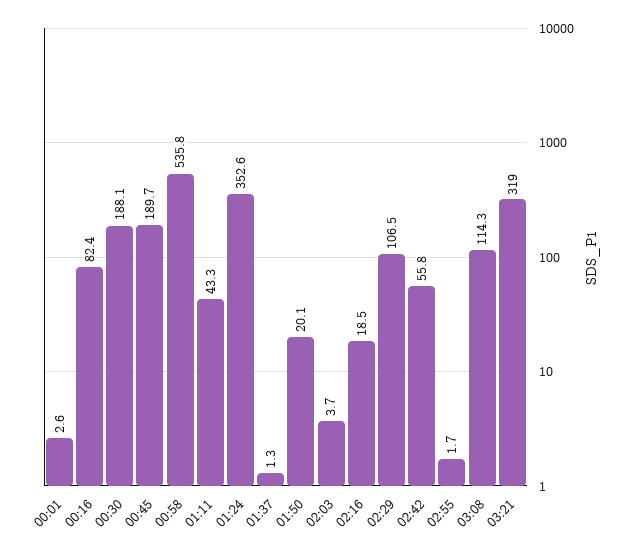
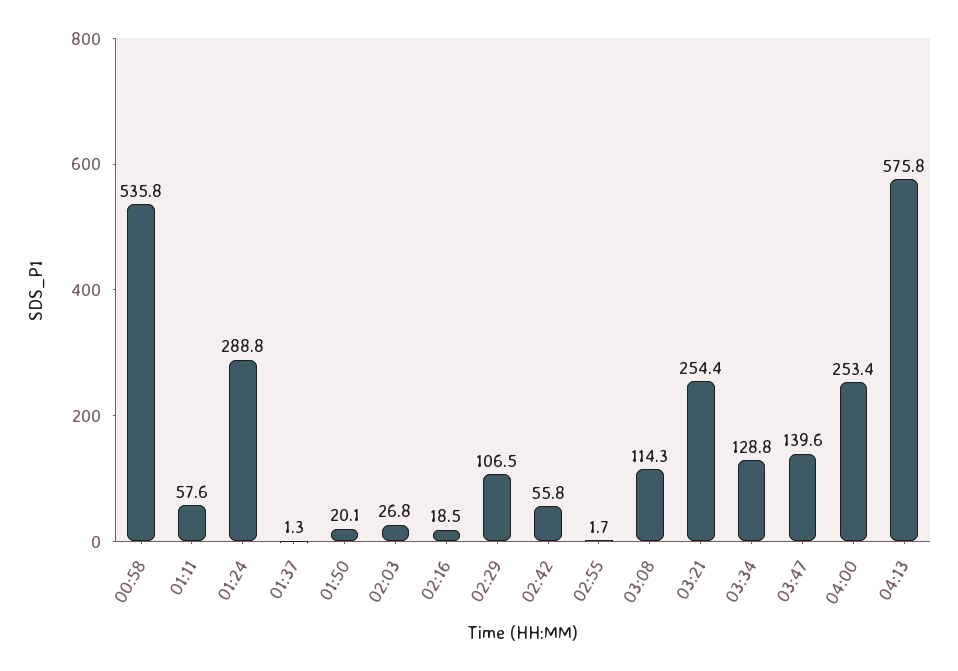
00:01: 2.6 -> none
00:16: 82.4 -> none
00:30: 188.1 -> none
00:45: 189.7 -> none
01:11: 43.3 -> 57.6
01:24: 352.6 -> 288.8
02:03: 3.7 -> 26.8
03:21: 319 -> 254.4
03:34: none -> 128.8
03:47: none -> 139.6
04:00: none -> 253.4
04:13: none -> 575.8

